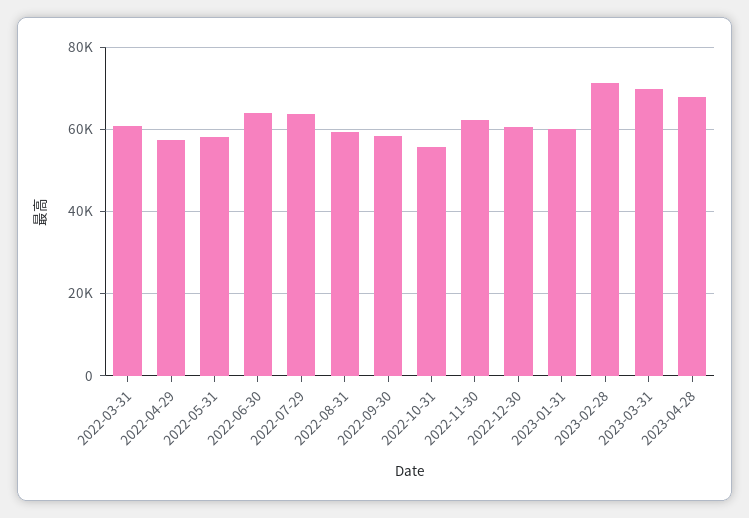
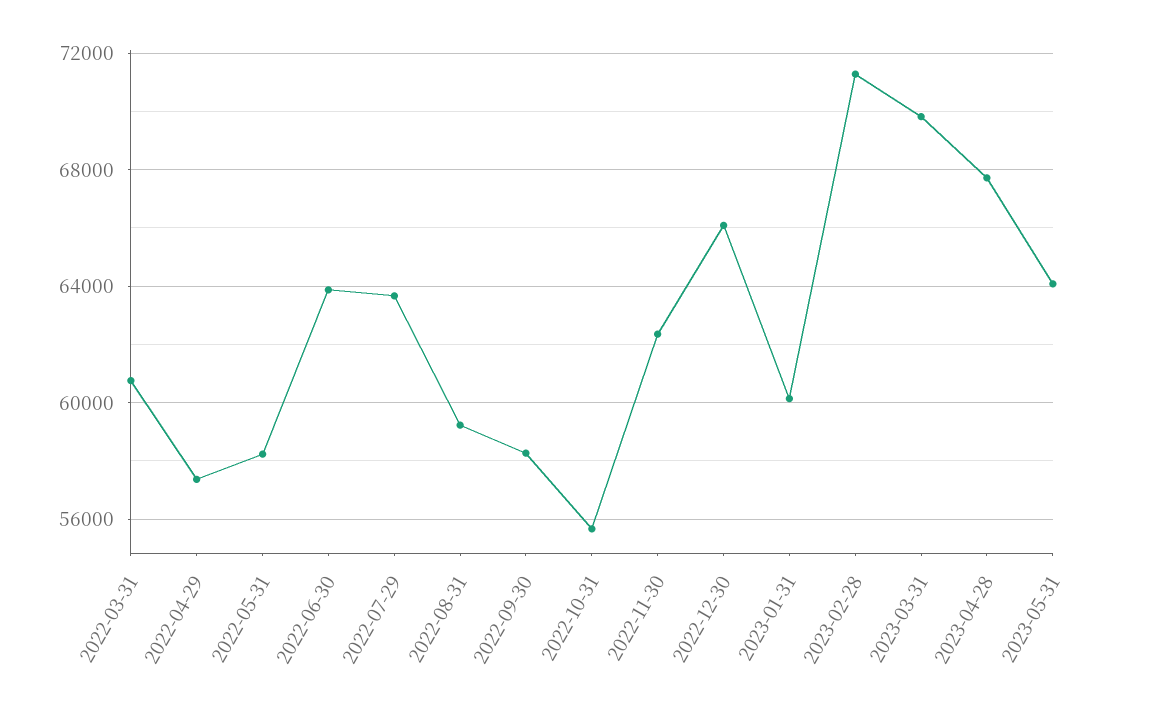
2022-12-30: 60000 -> 66000
2023-05-31: none -> 64000

